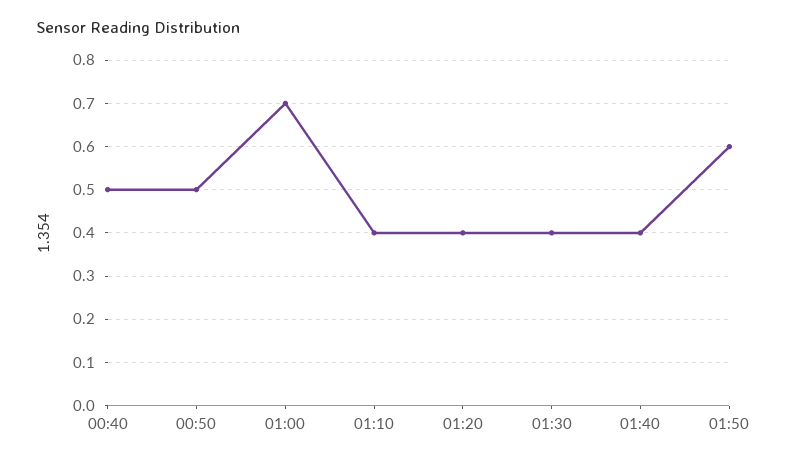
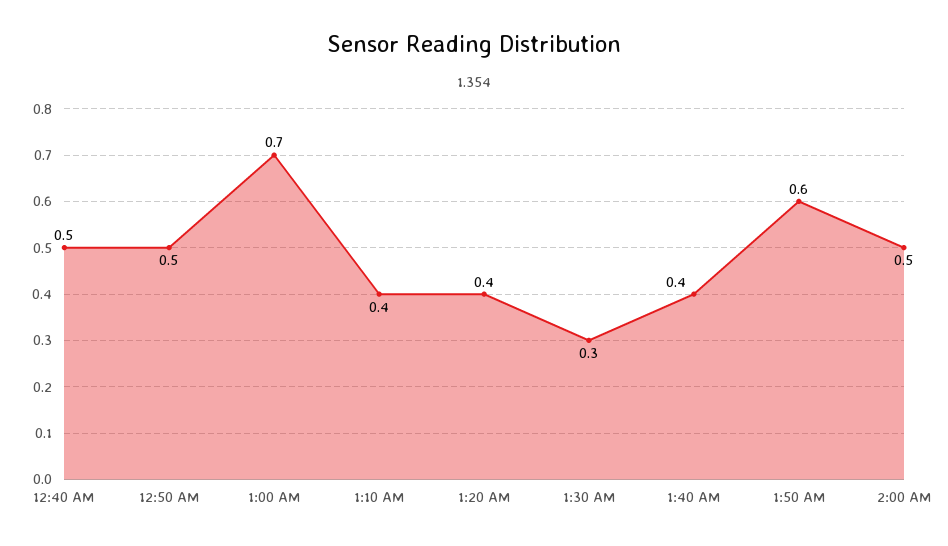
01:30: 0.4 -> 0.3
2:00 AM: none -> 0.5

